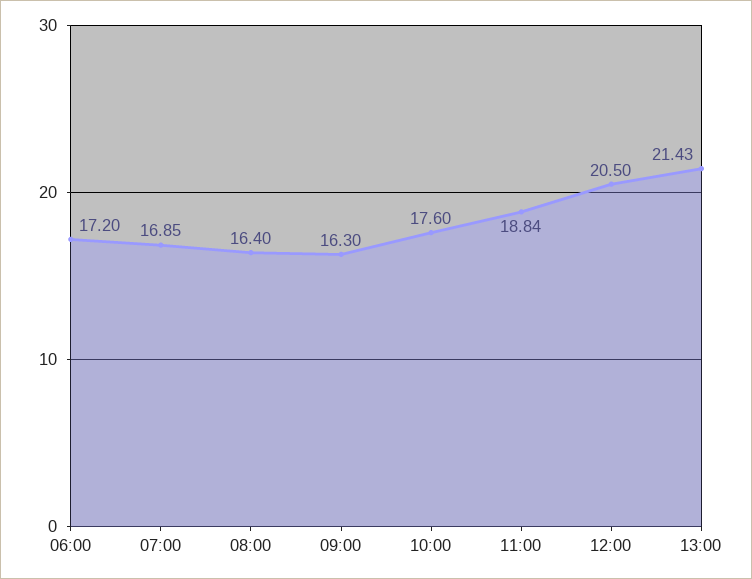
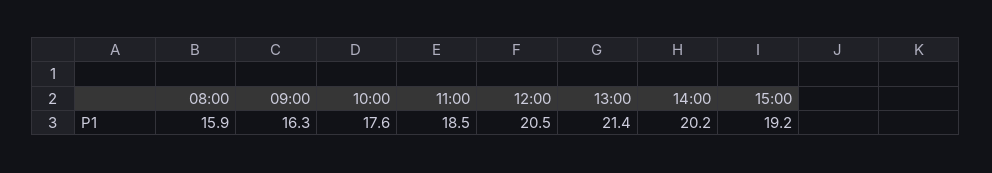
06:00: 17.2 -> none
07:00: 16.85 -> none
08:00: 16.4 -> 15.9
11:00: 18.84 -> 18.5
14:00: none -> 20.2
15:00: none -> 19.2

